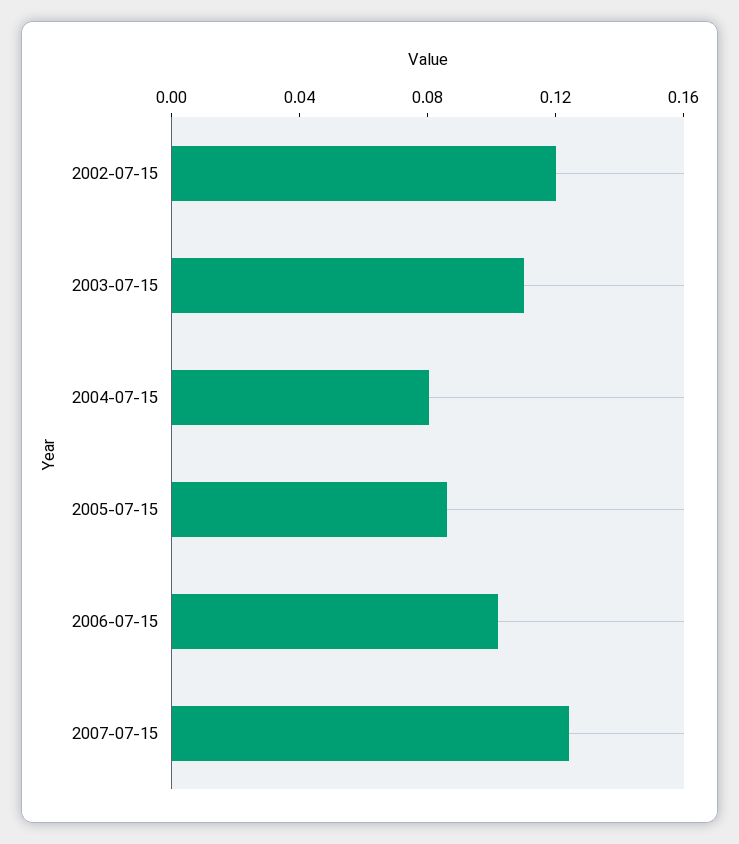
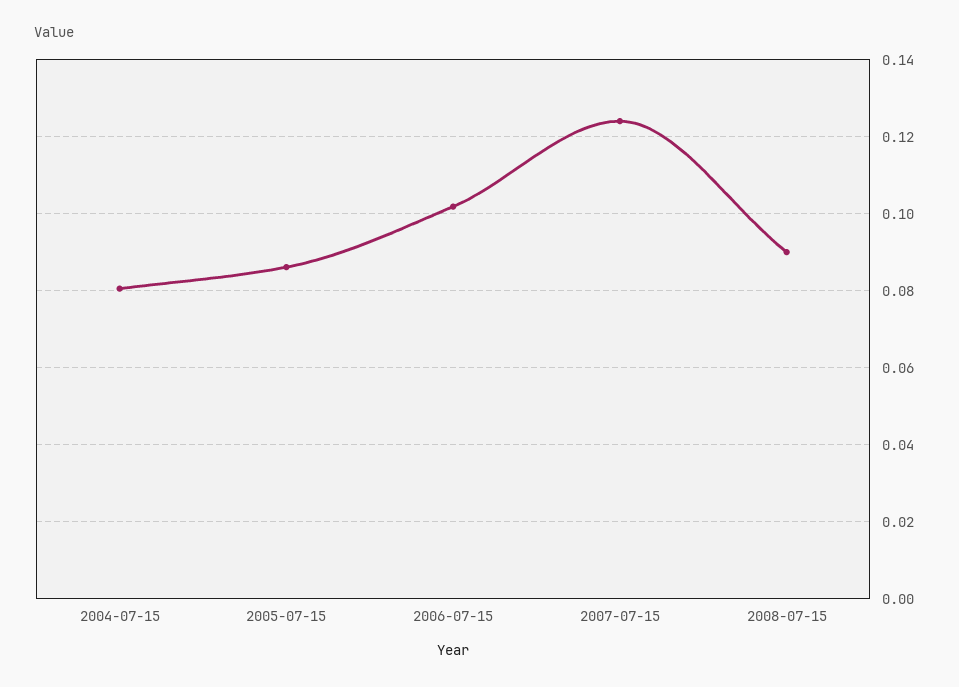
2002-07-15: 0.12 -> none
2003-07-15: 0.11 -> none
2008-07-15: none -> 0.09

